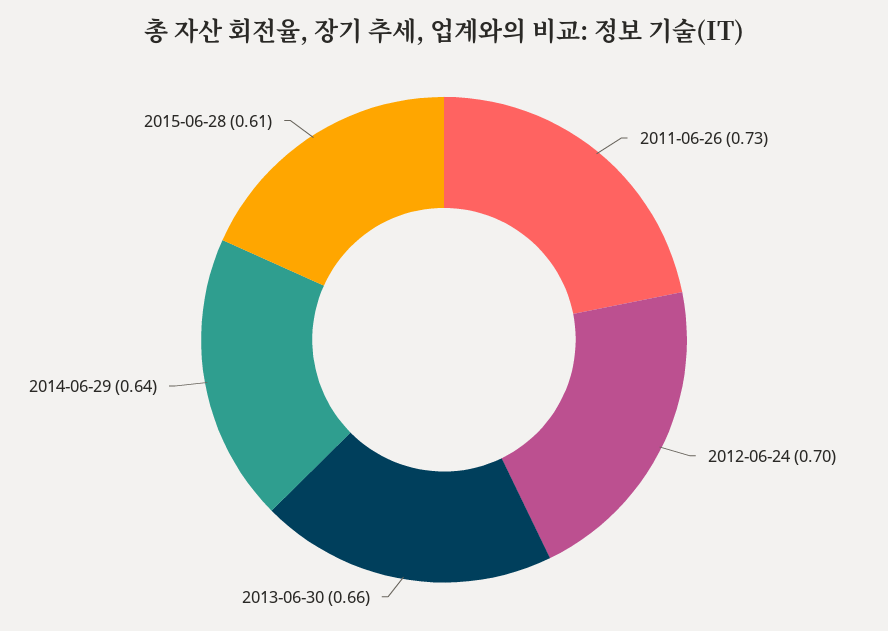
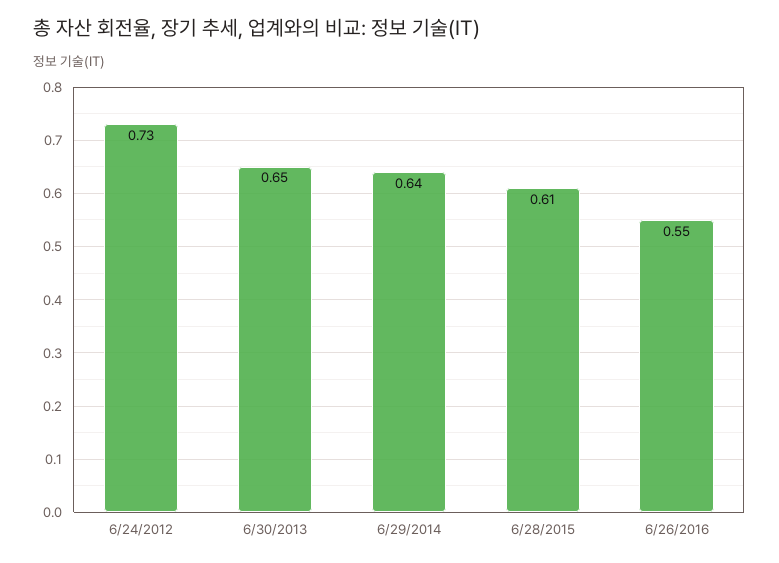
2011-06-26: 0.73 -> none
2012-06-24: 0.7 -> 0.73
2013-06-30: 0.66 -> 0.65
6/26/2016: none -> 0.55

